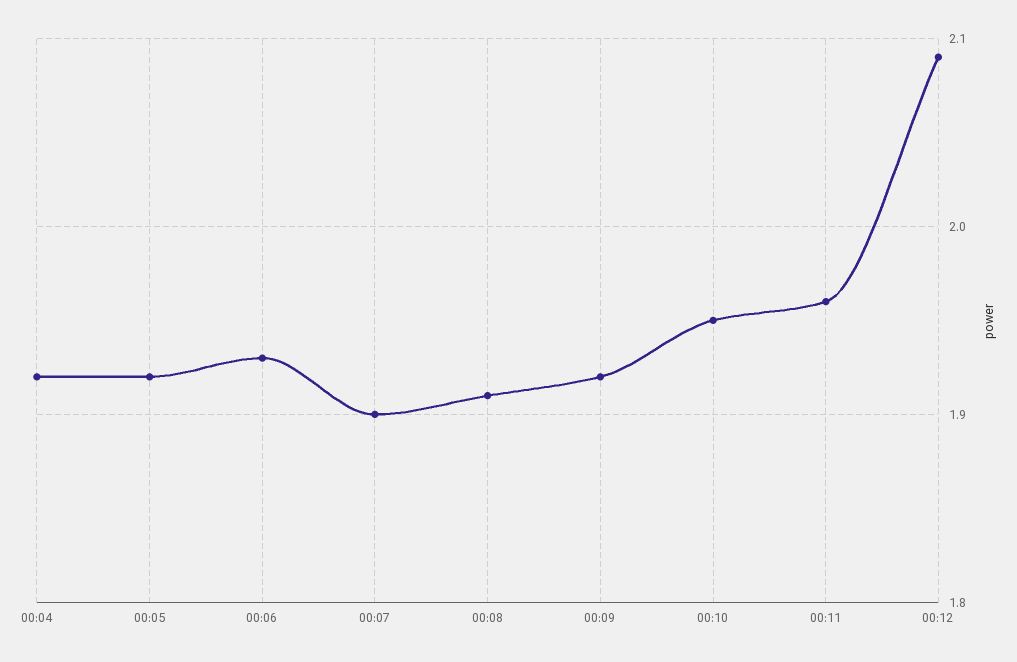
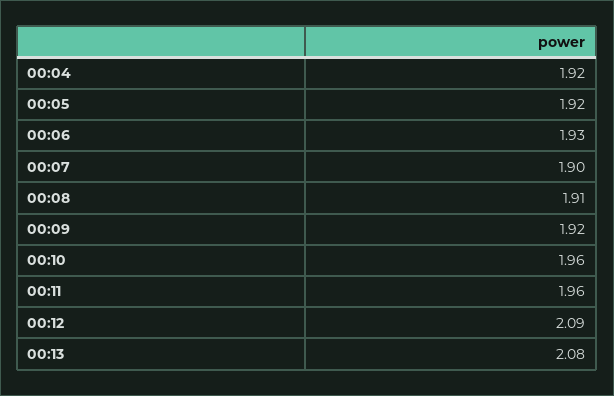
00:10: 1.95 -> 1.96
00:13: none -> 2.08

